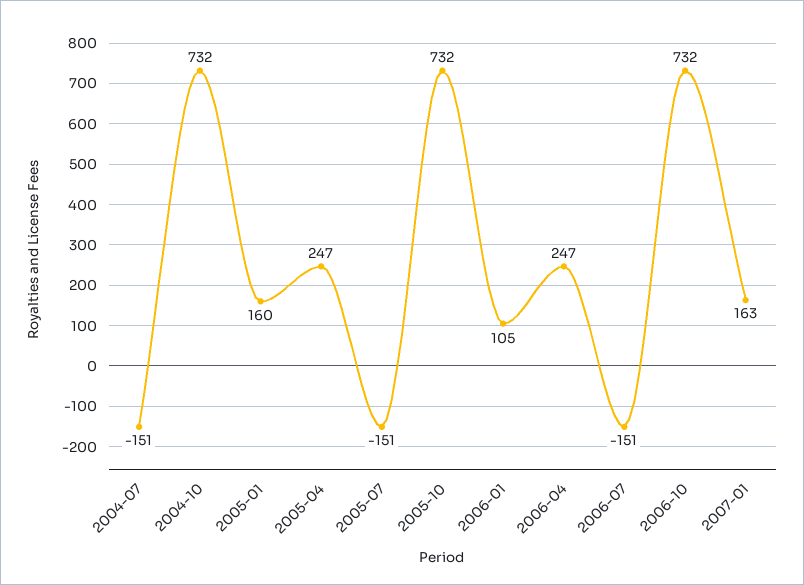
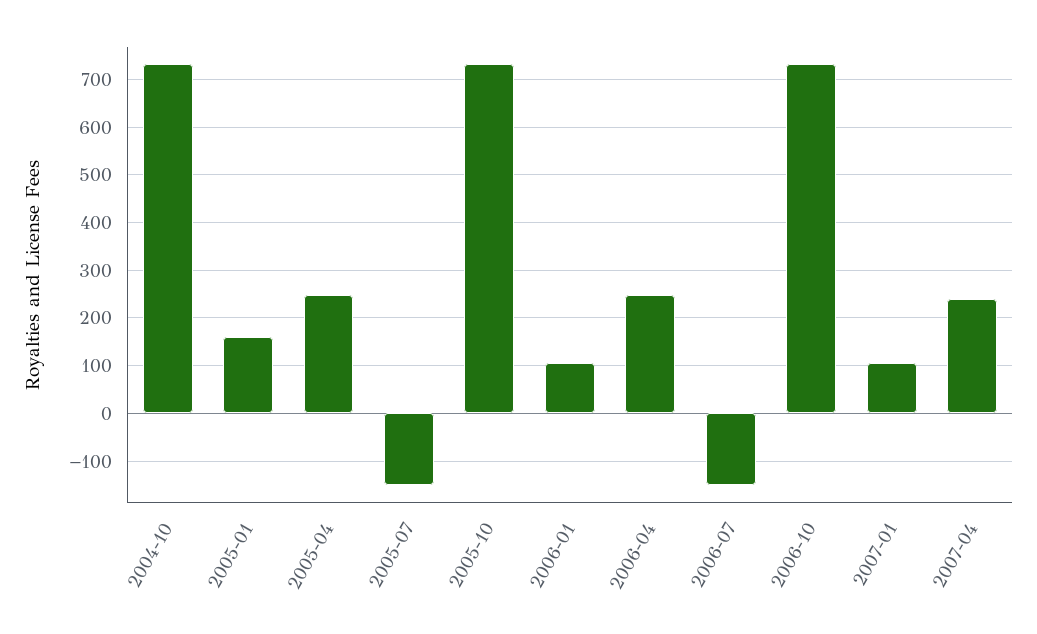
2004-07: -151 -> none
2007-01: 163 -> 100
2007-04: none -> 240

